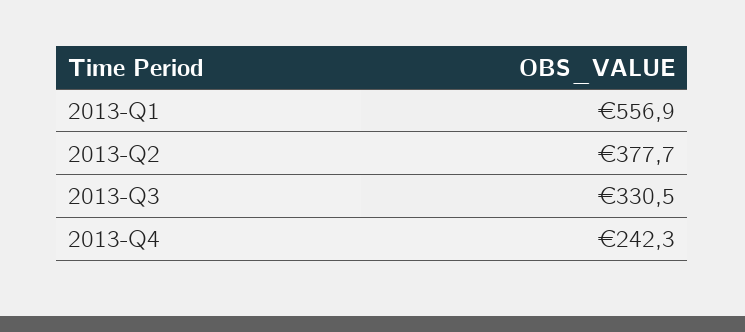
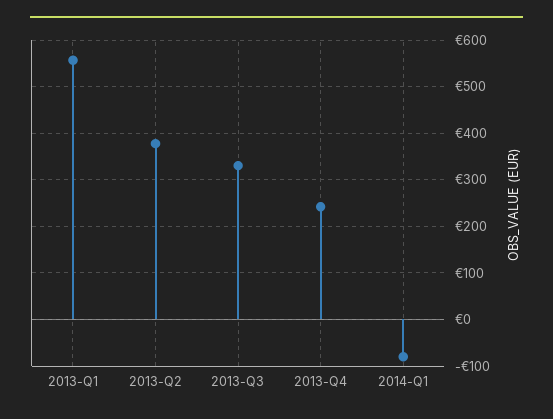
2014-Q1: none -> -80

